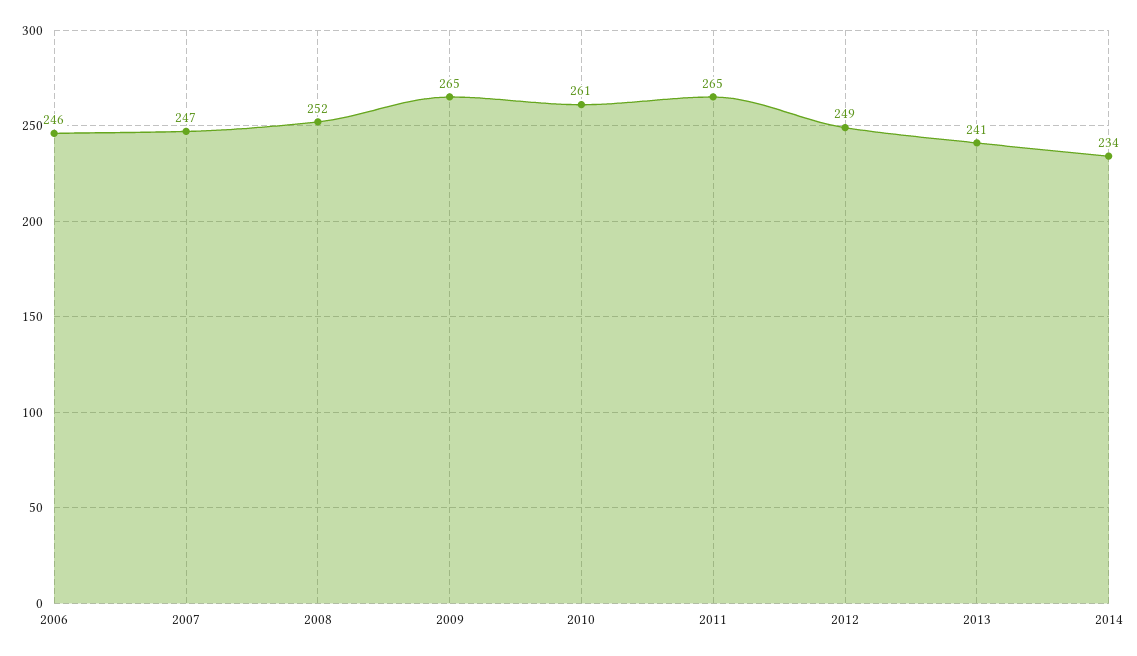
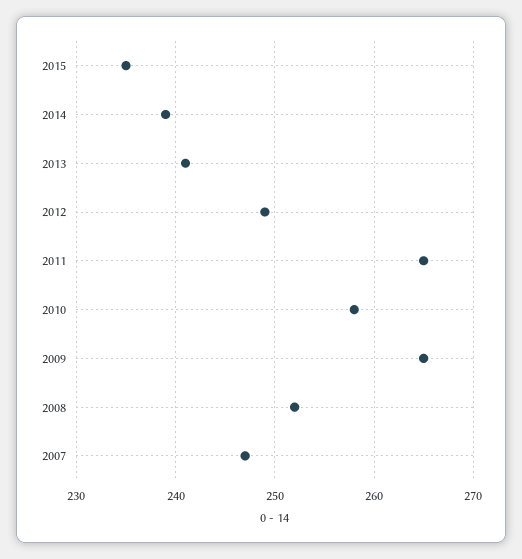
2006: 246 -> none
2010: 261 -> 258
2014: 234 -> 239
2015: none -> 235

